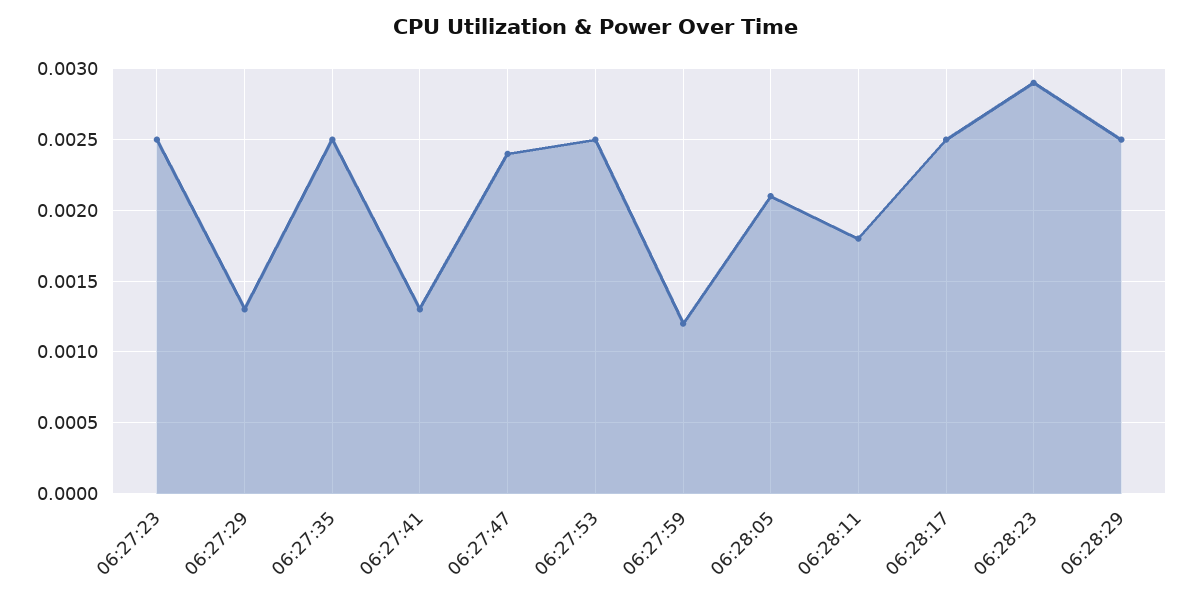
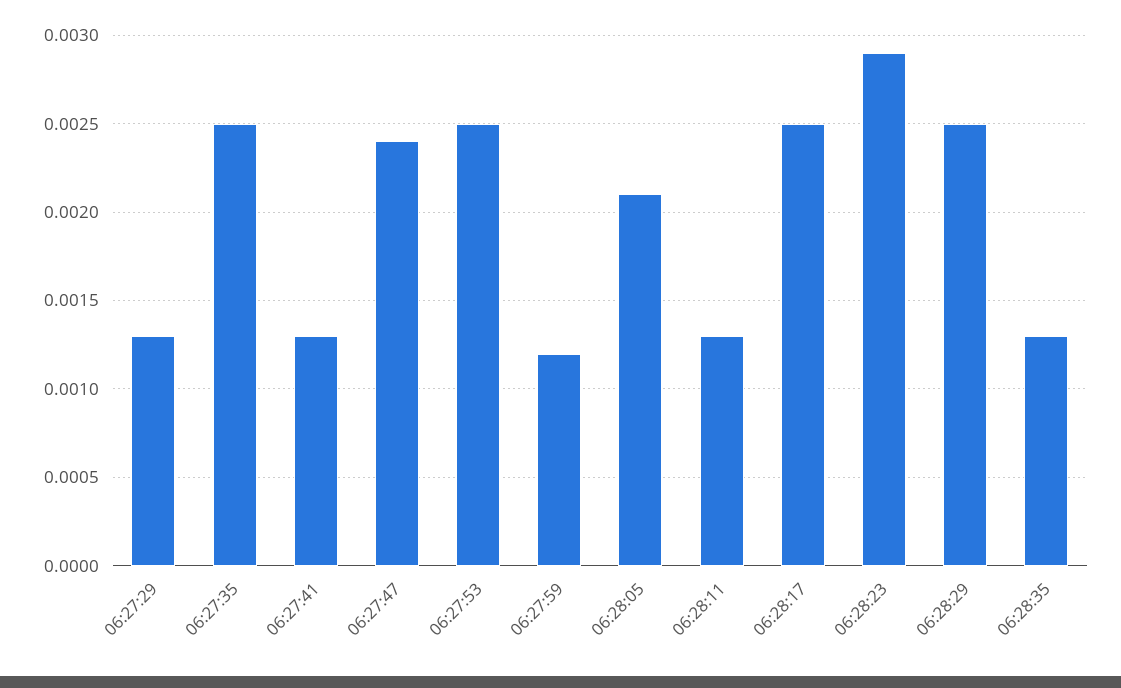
06:27:23: 0.0025 -> none
06:28:11: 0.0018 -> 0.0013
06:28:35: none -> 0.0013

